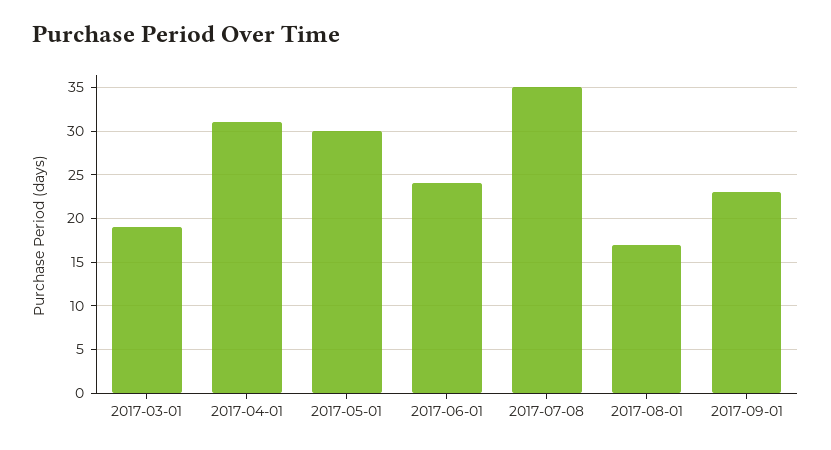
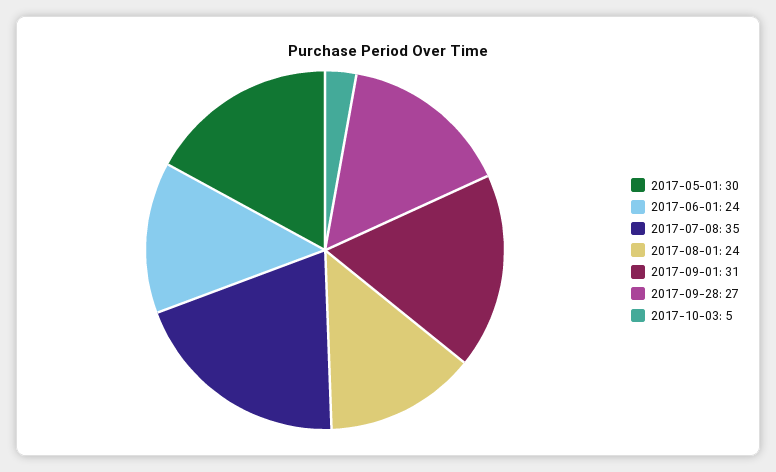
2017-03-01: 19 -> none
2017-04-01: 31 -> none
2017-08-01: 17 -> 24
2017-09-01: 23 -> 31
2017-09-28: none -> 27
2017-10-03: none -> 5

